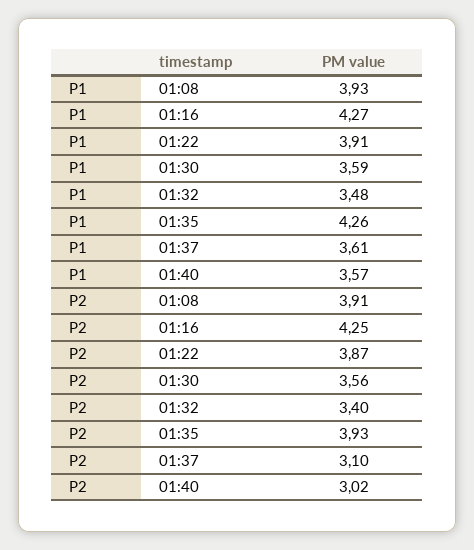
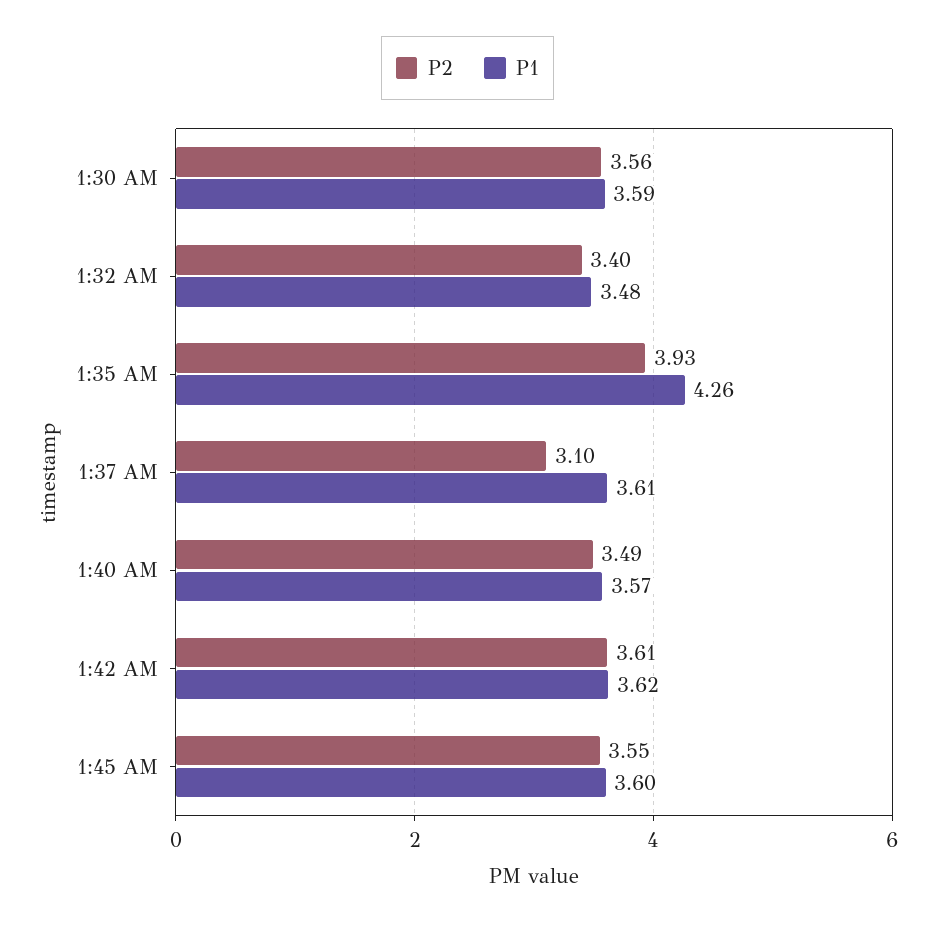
P1, 01:08: 3.93 -> none
P1, 01:16: 4.27 -> none
P1, 01:22: 3.91 -> none
P2, 01:08: 3.91 -> none
P2, 01:16: 4.25 -> none
P2, 01:22: 3.87 -> none
P2, 01:40: 3.02 -> 3.49
P2, 1:42 AM: none -> 3.61
P1, 1:42 AM: none -> 3.62
P2, 1:45 AM: none -> 3.55
P1, 1:45 AM: none -> 3.6

